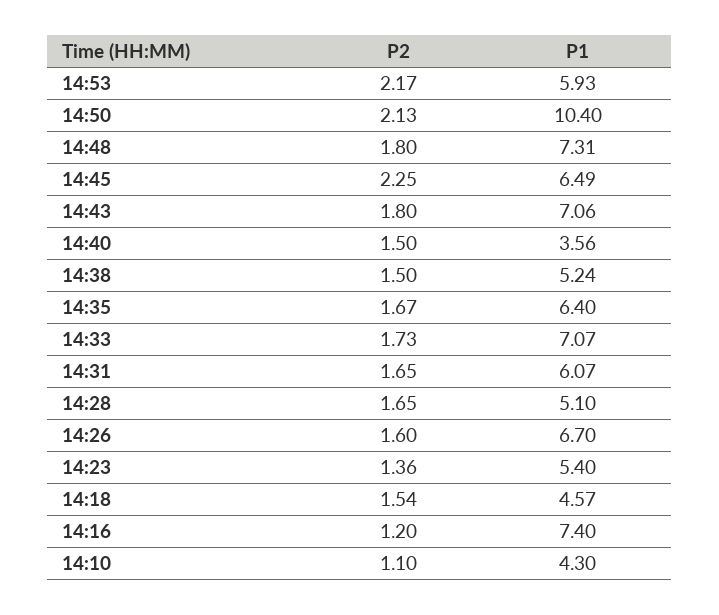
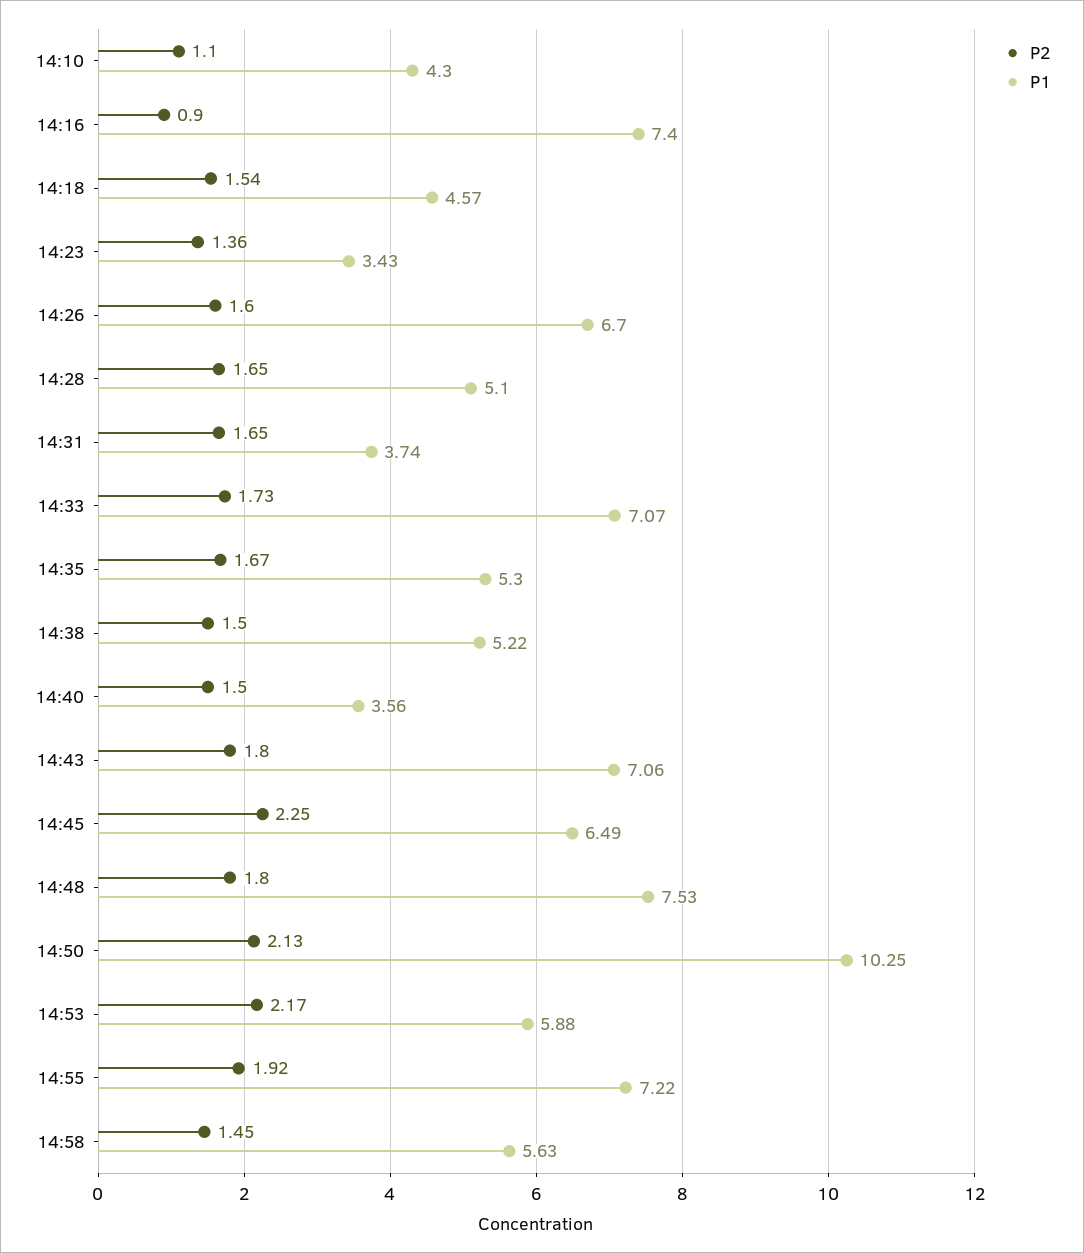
P1, 14:53: 5.93 -> 5.88
P1, 14:50: 10.4 -> 10.25
P1, 14:48: 7.31 -> 7.53
P1, 14:38: 5.24 -> 5.22
P1, 14:35: 6.4 -> 5.3
P1, 14:31: 6.07 -> 3.74
P1, 14:23: 5.4 -> 3.43
P2, 14:16: 1.2 -> 0.9
P2, 14:55: none -> 1.92
P1, 14:55: none -> 7.22
P2, 14:58: none -> 1.45
P1, 14:58: none -> 5.63

